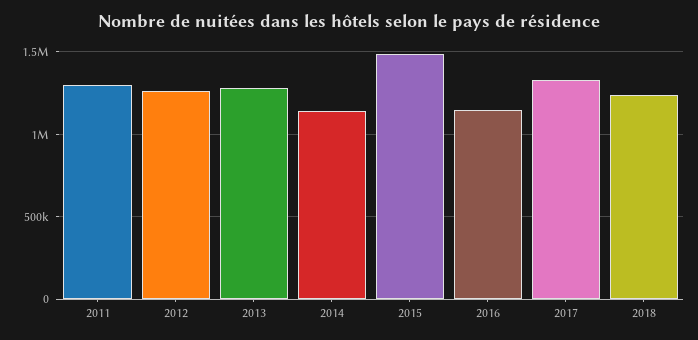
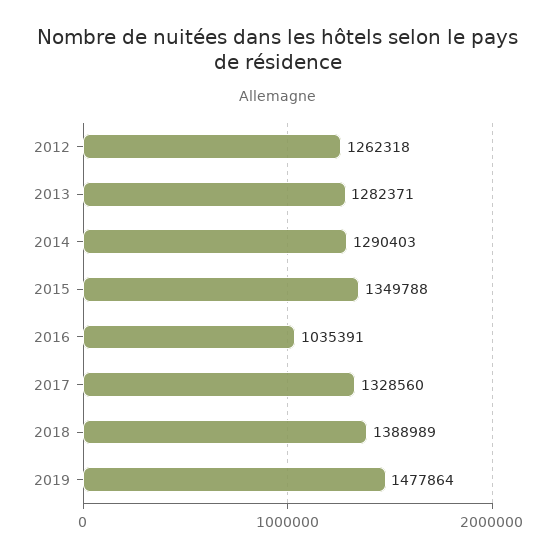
2011: 1300000 -> none
2014: 1150000 -> 1290403
2015: 1500000 -> 1349788
2016: 1150000 -> 1035391
2018: 1250000 -> 1388989
2019: none -> 1477864

